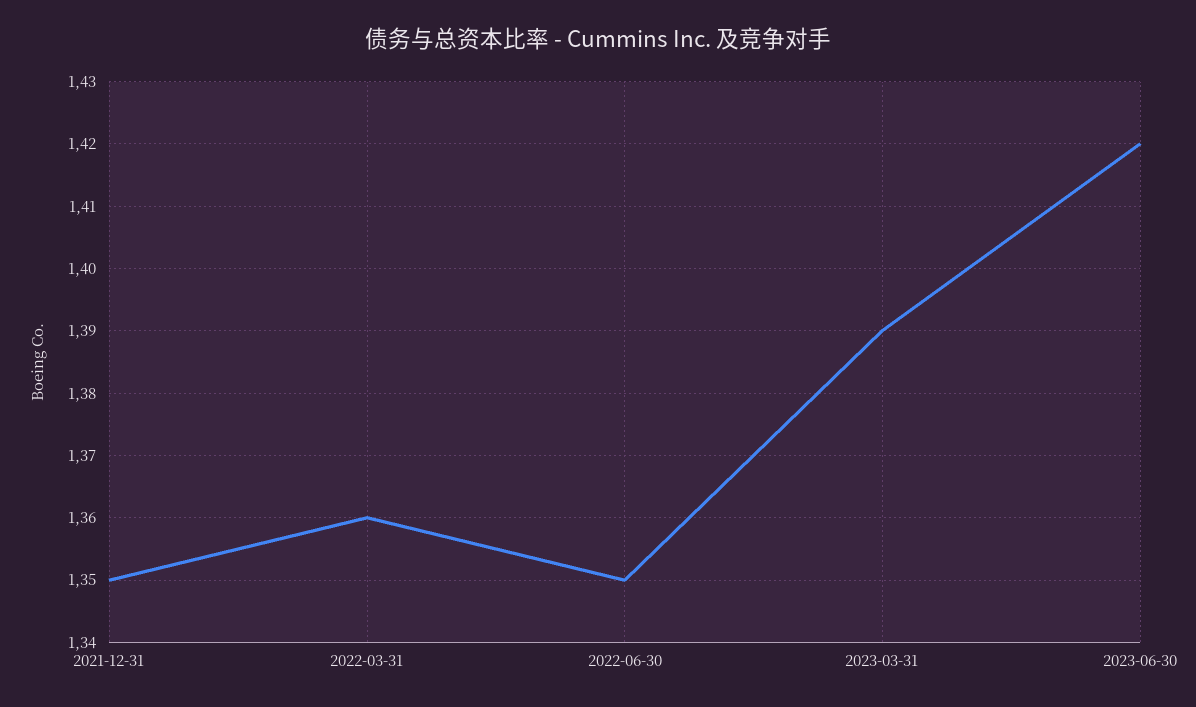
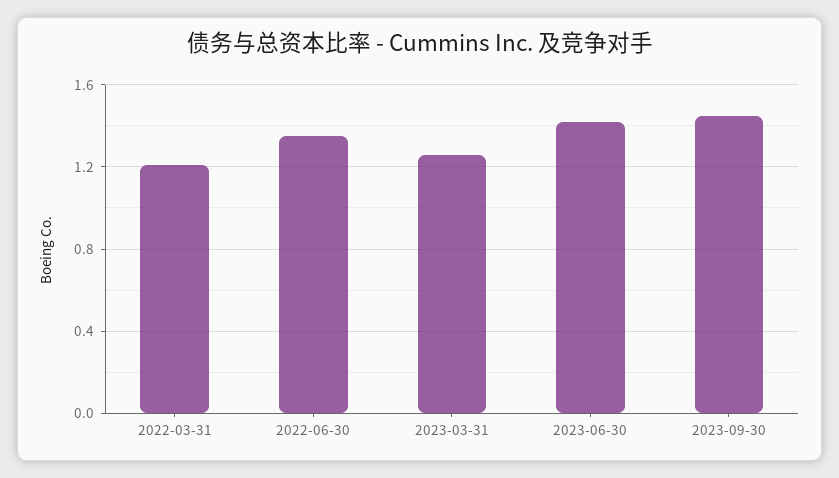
2021-12-31: 1.35 -> none
2022-03-31: 1.36 -> 1.2
2023-03-31: 1.39 -> 1.25
2023-09-30: none -> 1.45

